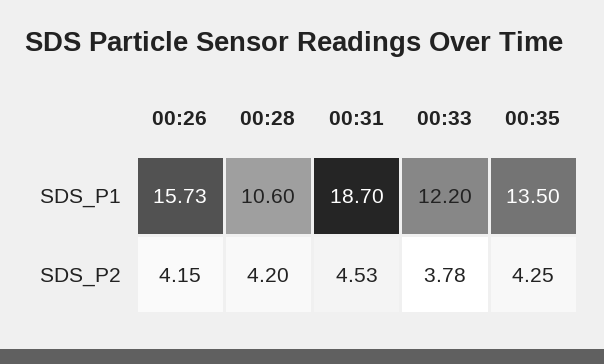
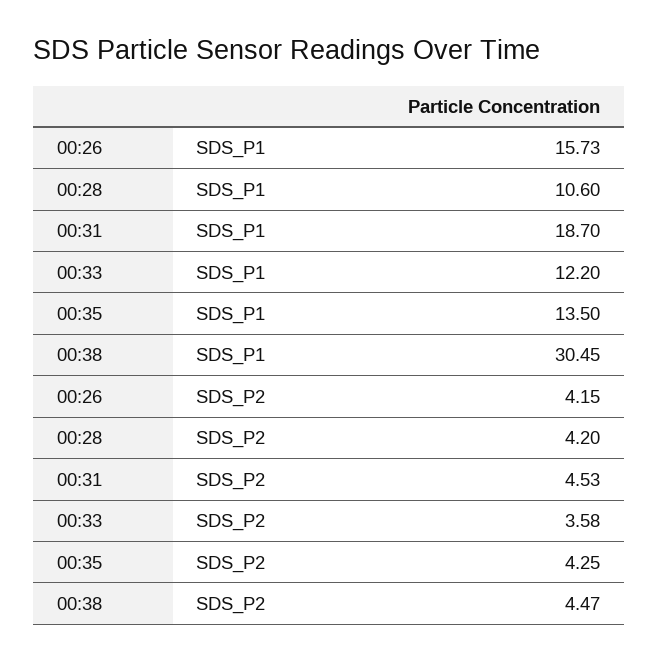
00:33, SDS_P2: 3.78 -> 3.58
00:38, SDS_P1: none -> 30.45
00:38, SDS_P2: none -> 4.47

